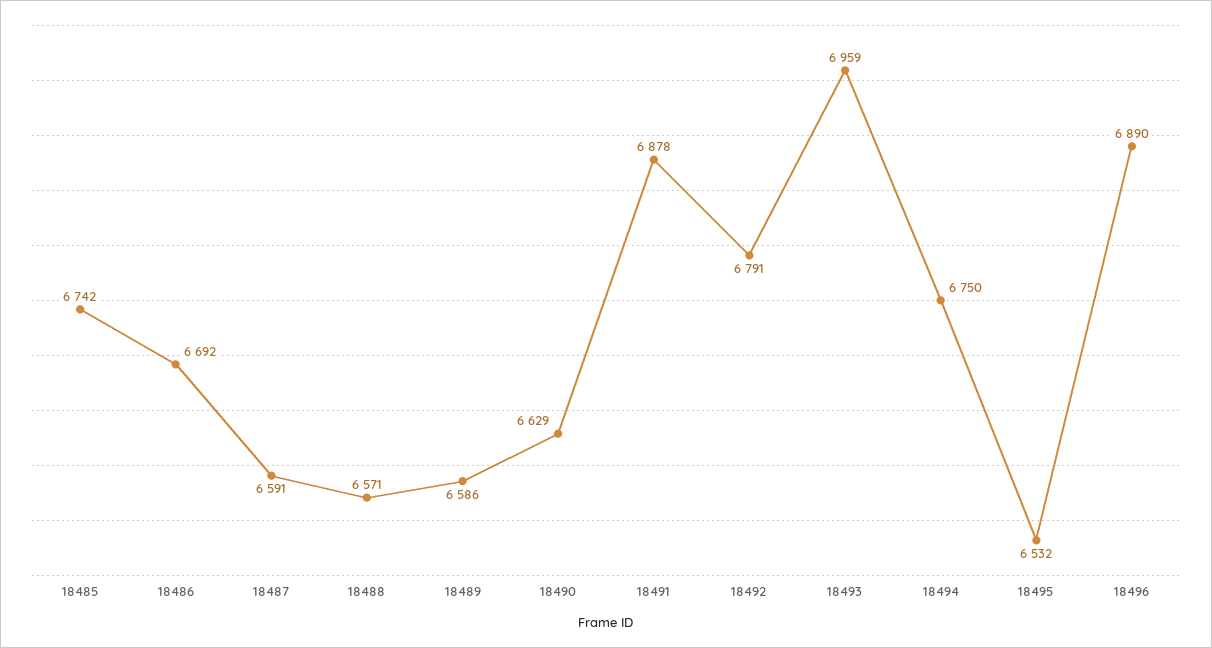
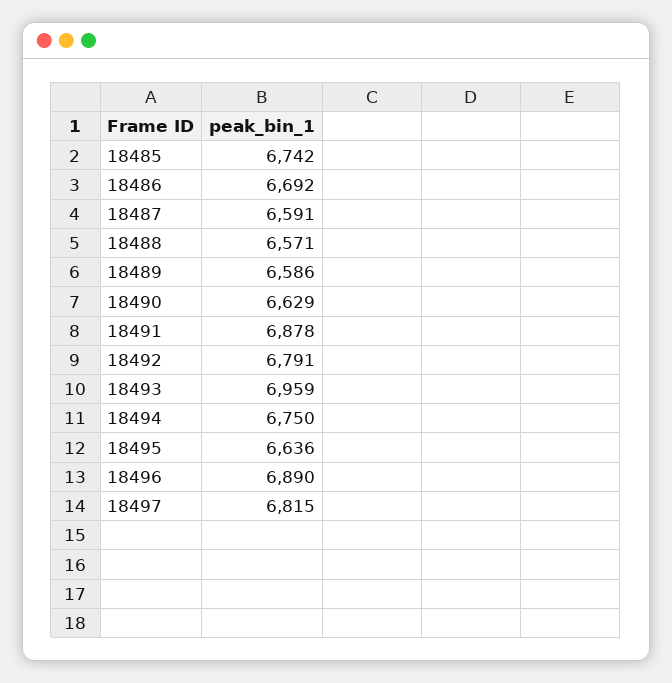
18495: 6532 -> 6636
18497: none -> 6815

